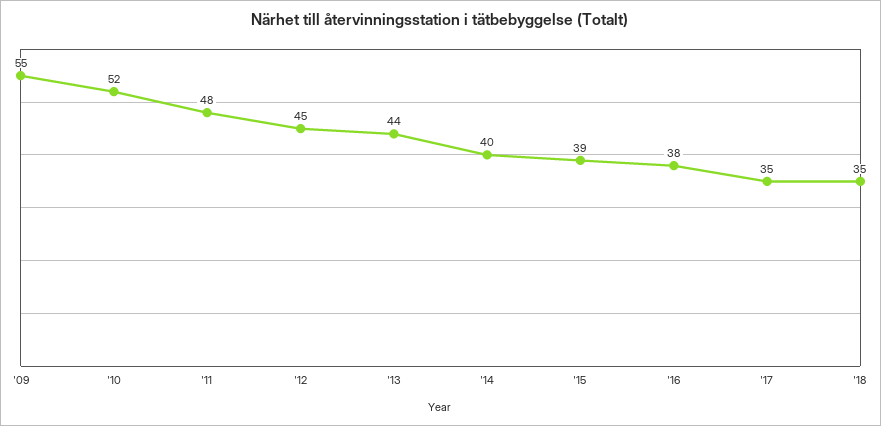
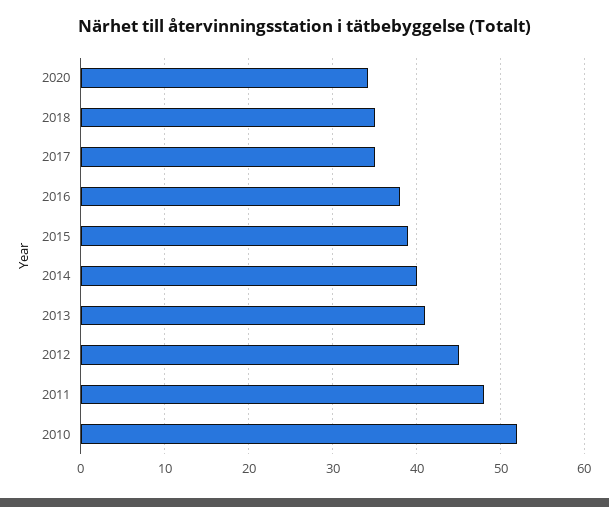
'09: 55 -> none
'13: 44 -> 41
2020: none -> 34

